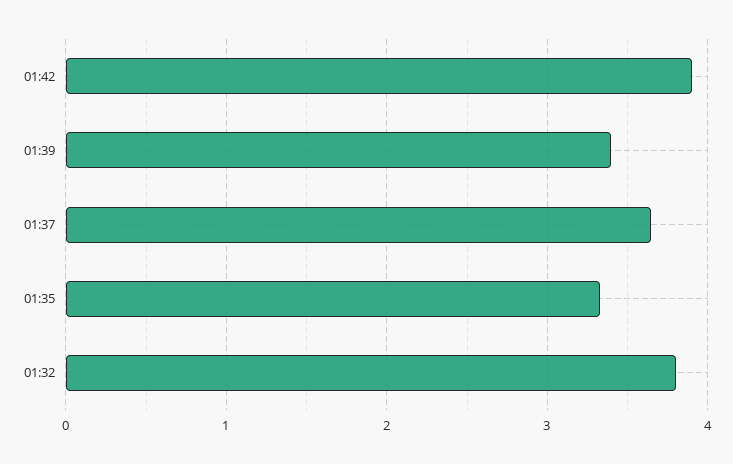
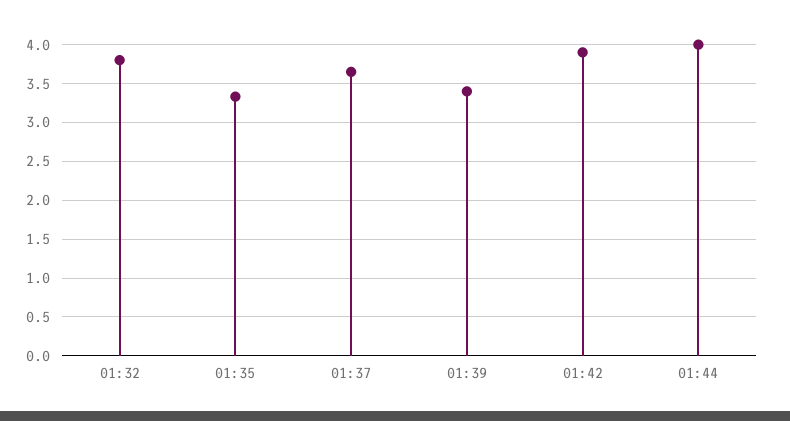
01:44: none -> 4

